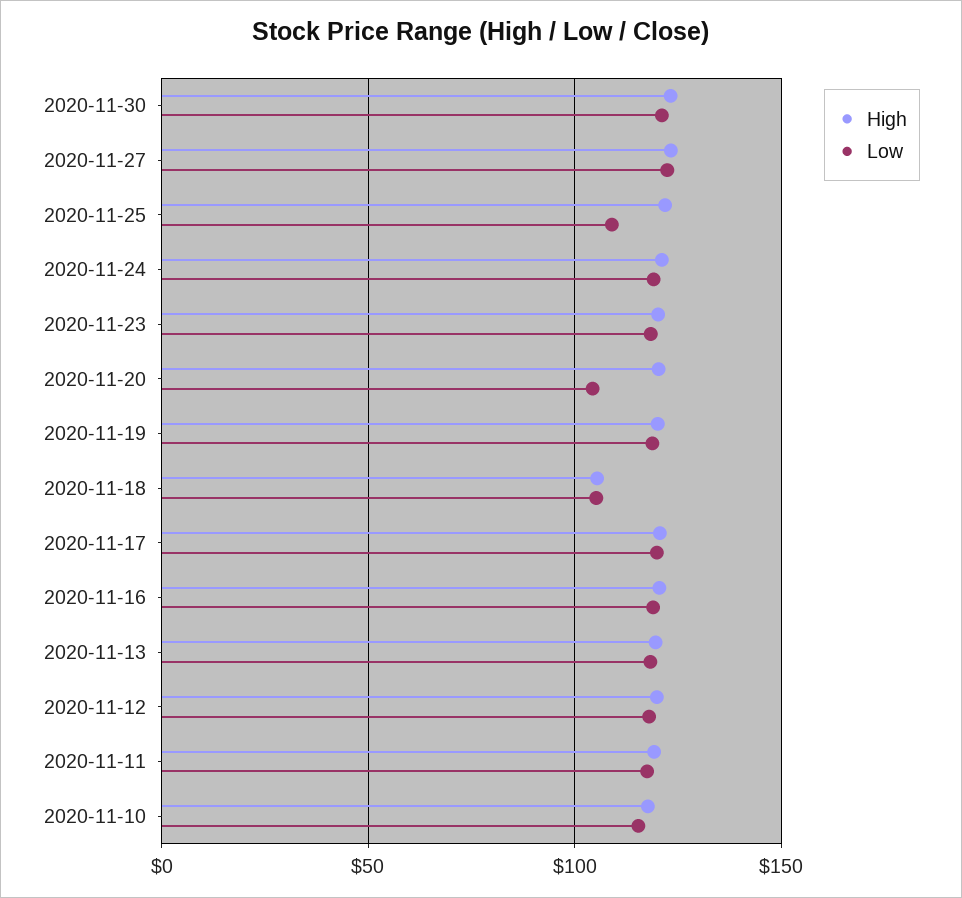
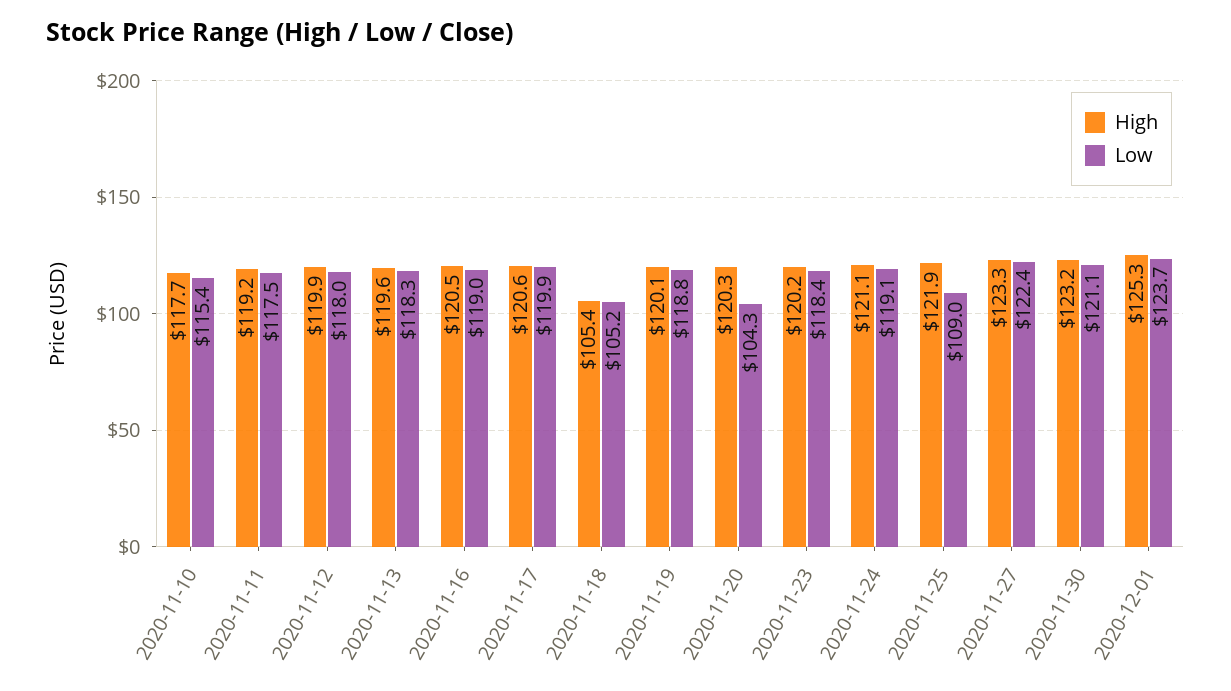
High, 2020-12-01: none -> 125.3
Low, 2020-12-01: none -> 123.7

